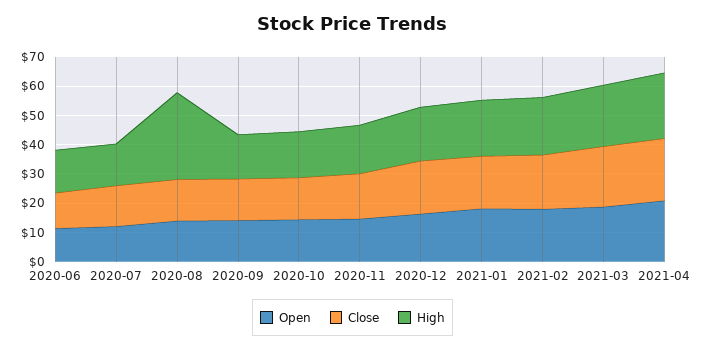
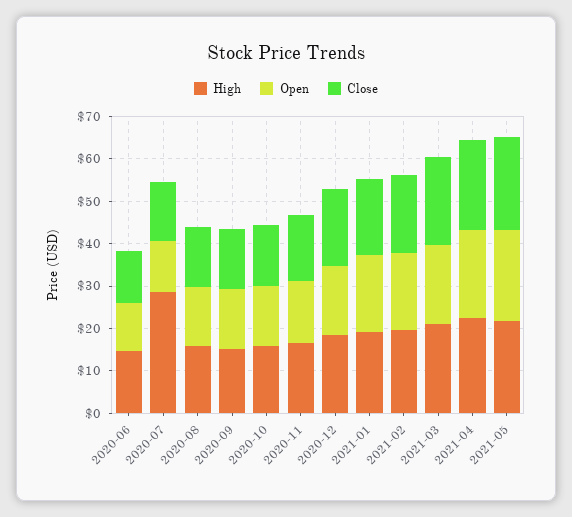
High, 2020-07: 15 -> 28
High, 2020-08: 30 -> 16
High, 2021-05: none -> 22
Open, 2021-05: none -> 22
Close, 2021-05: none -> 22

